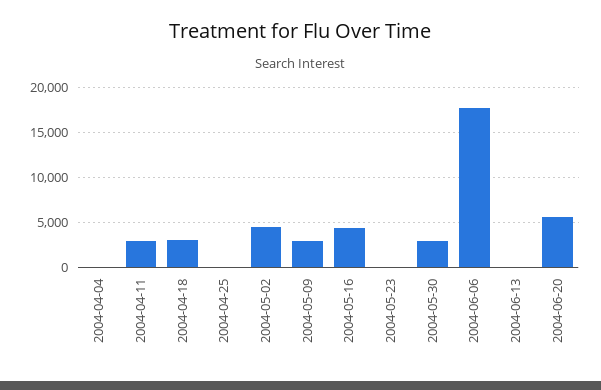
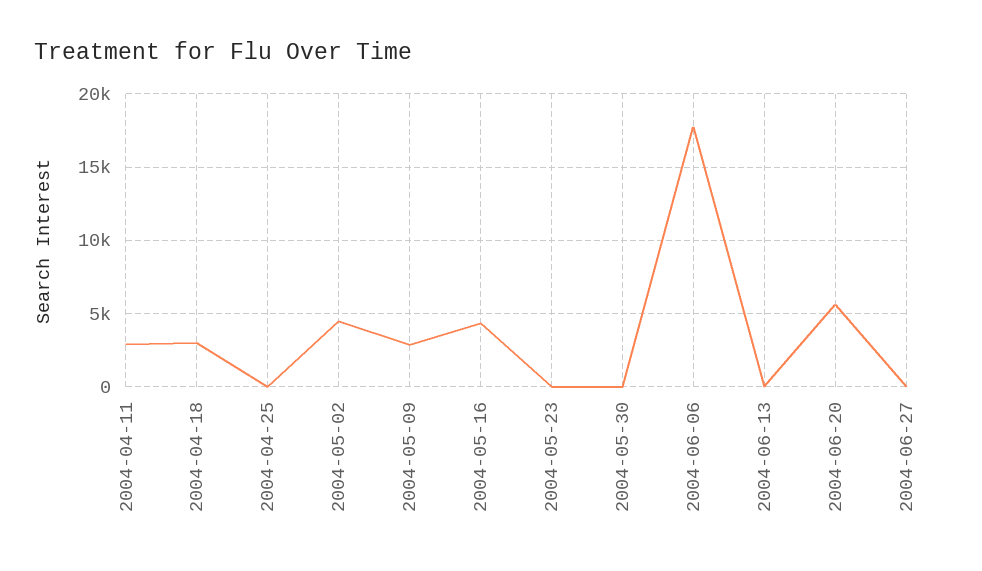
2004-04-04: 0 -> none
2004-05-30: 3000 -> 0
2004-06-27: none -> 0

